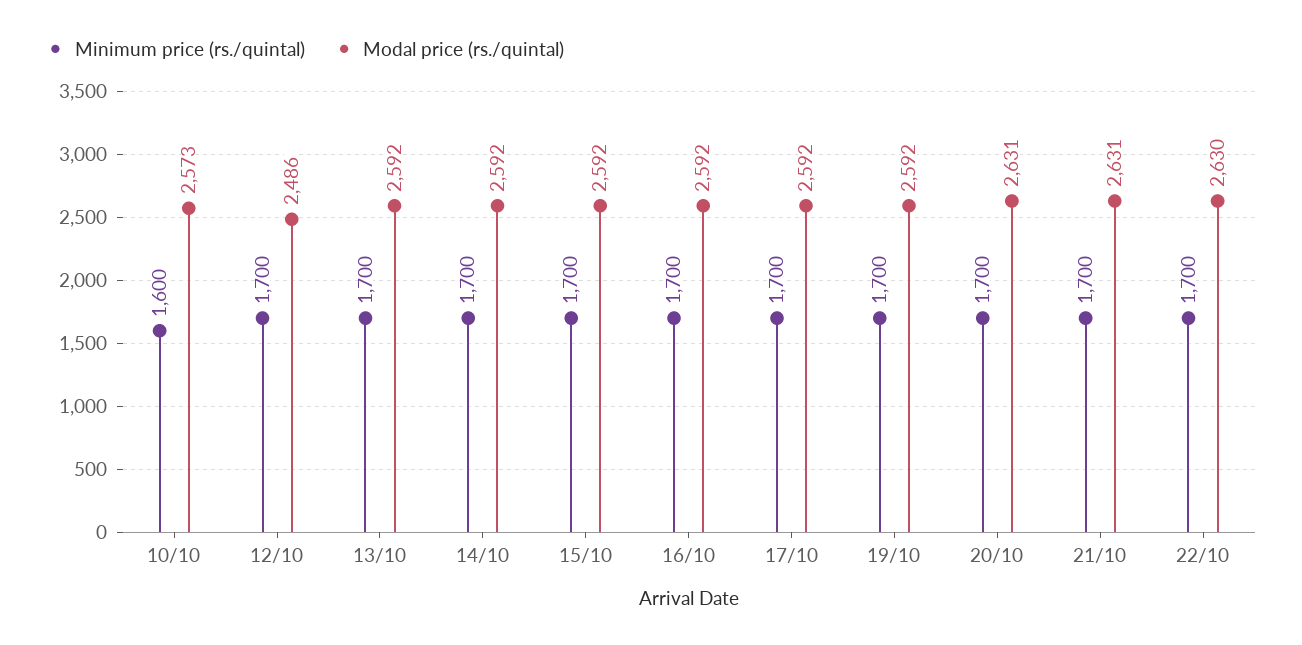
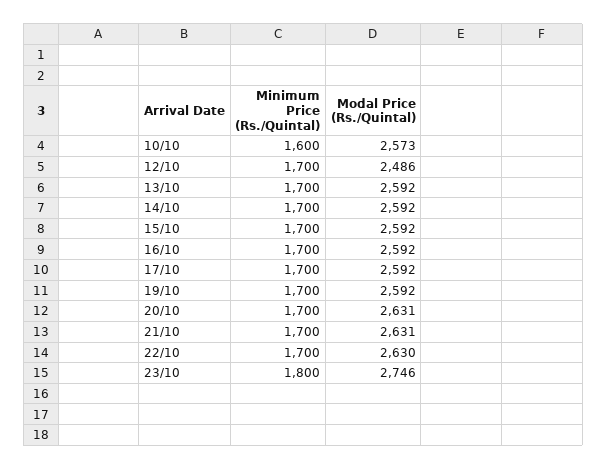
Minimum price (rs./quintal), 23/10: none -> 1800
Modal price (rs./quintal), 23/10: none -> 2746

